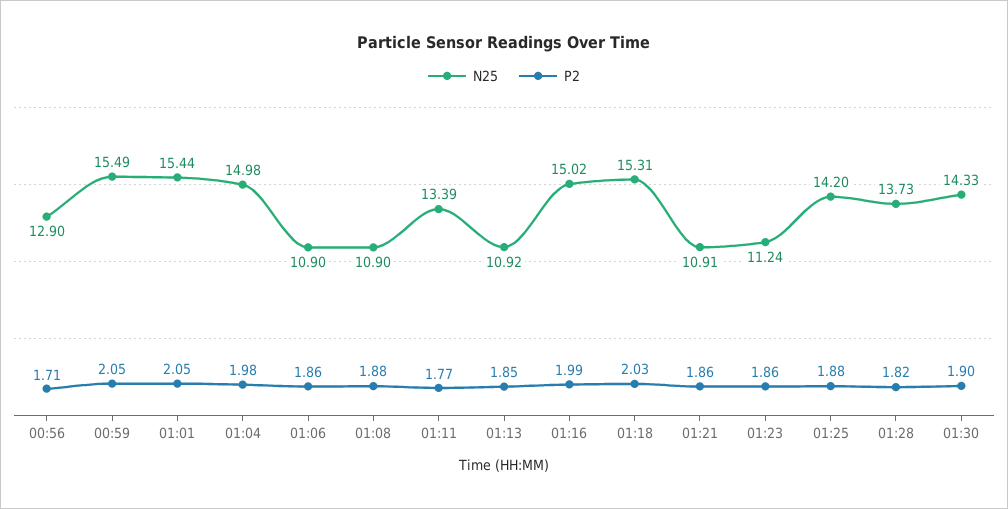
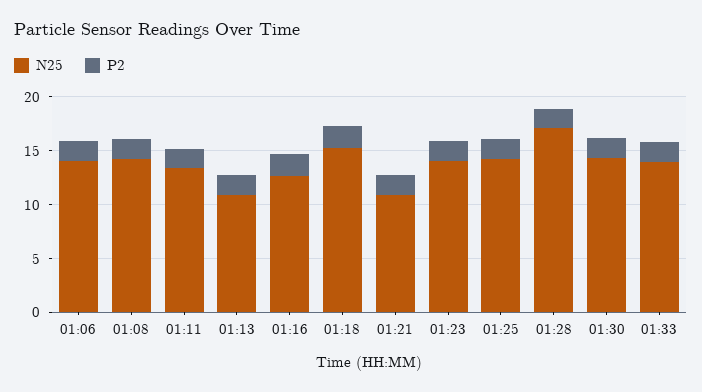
N25, 00:56: 12.9 -> none
P2, 00:56: 1.71 -> none
N25, 00:59: 15.49 -> none
P2, 00:59: 2.05 -> none
N25, 01:01: 15.44 -> none
P2, 01:01: 2.05 -> none
N25, 01:04: 14.98 -> none
P2, 01:04: 1.98 -> none
N25, 01:06: 10.9 -> 14
N25, 01:08: 10.9 -> 14
N25, 01:16: 15.02 -> 13
N25, 01:23: 11.24 -> 14
N25, 01:28: 13.73 -> 17
N25, 01:33: none -> 14
P2, 01:33: none -> 2

